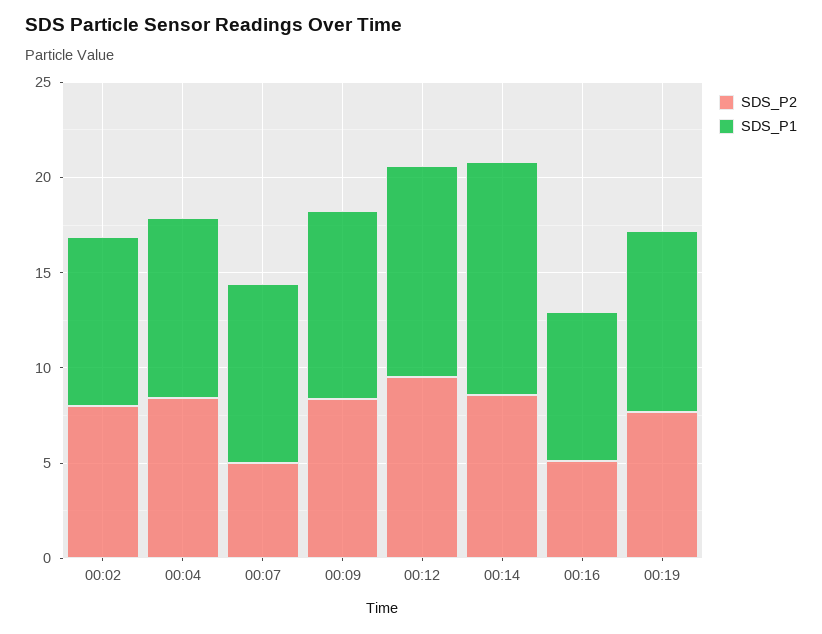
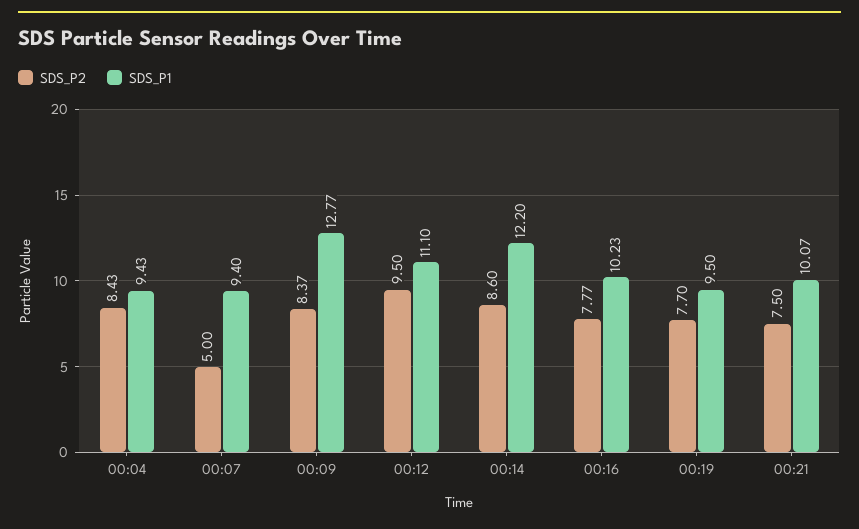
SDS_P2, 00:02: 8 -> none
SDS_P1, 00:02: 9 -> none
SDS_P1, 00:09: 10 -> 12.77
SDS_P2, 00:16: 5 -> 7.77
SDS_P1, 00:16: 8 -> 10.23
SDS_P2, 00:21: none -> 7.5
SDS_P1, 00:21: none -> 10.07

